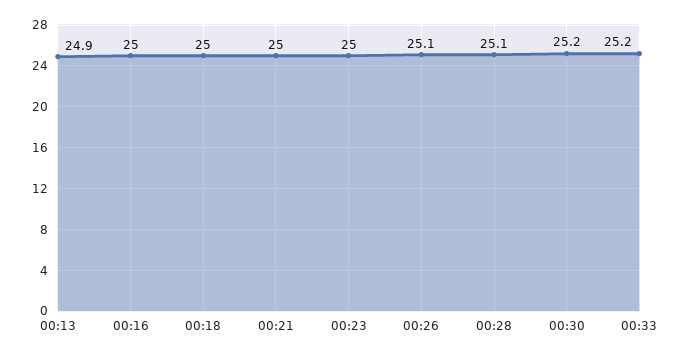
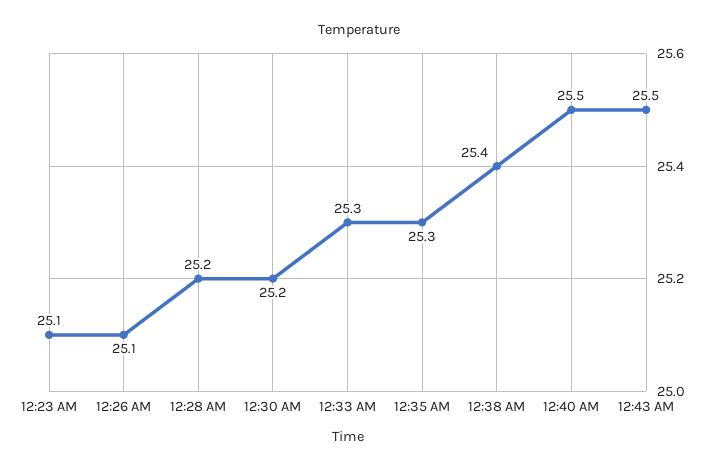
00:13: 24.9 -> none
00:16: 25 -> none
00:18: 25 -> none
00:21: 25 -> none
00:23: 25 -> 25.1
00:28: 25.1 -> 25.2
00:33: 25.2 -> 25.3
12:35 AM: none -> 25.3
12:38 AM: none -> 25.4
12:40 AM: none -> 25.5
12:43 AM: none -> 25.5

